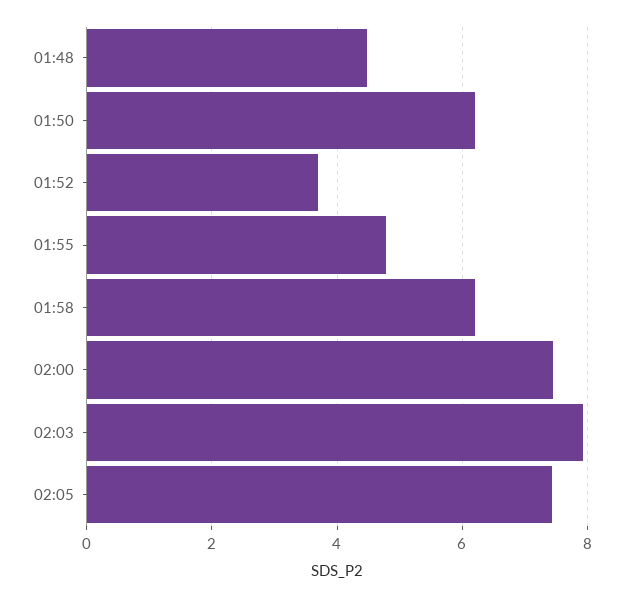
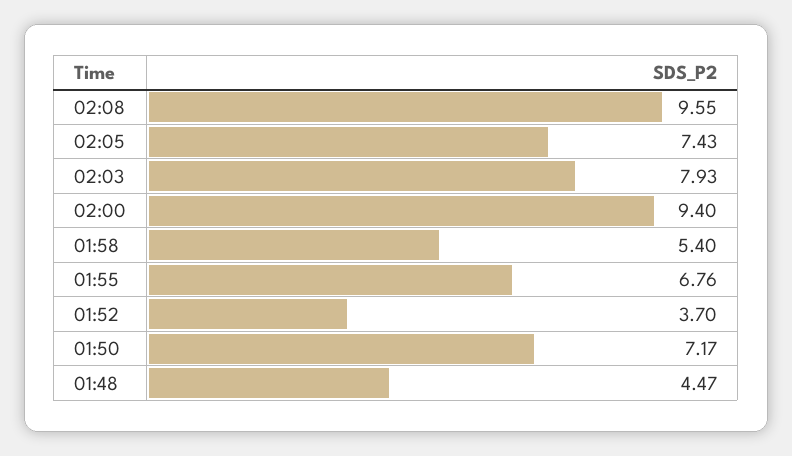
01:50: 6.2 -> 7.17
01:55: 4.8 -> 6.76
01:58: 6.2 -> 5.4
02:00: 7.4 -> 9.4
02:08: none -> 9.55

